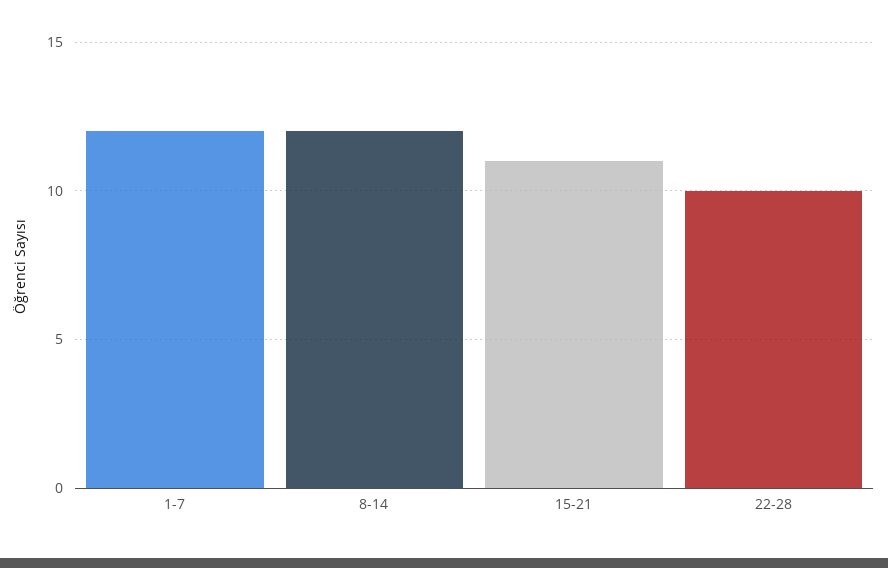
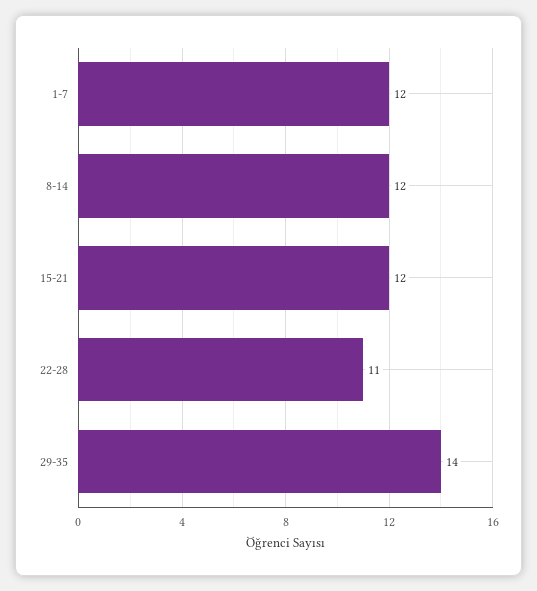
15-21: 11 -> 12
22-28: 10 -> 11
29-35: none -> 14

